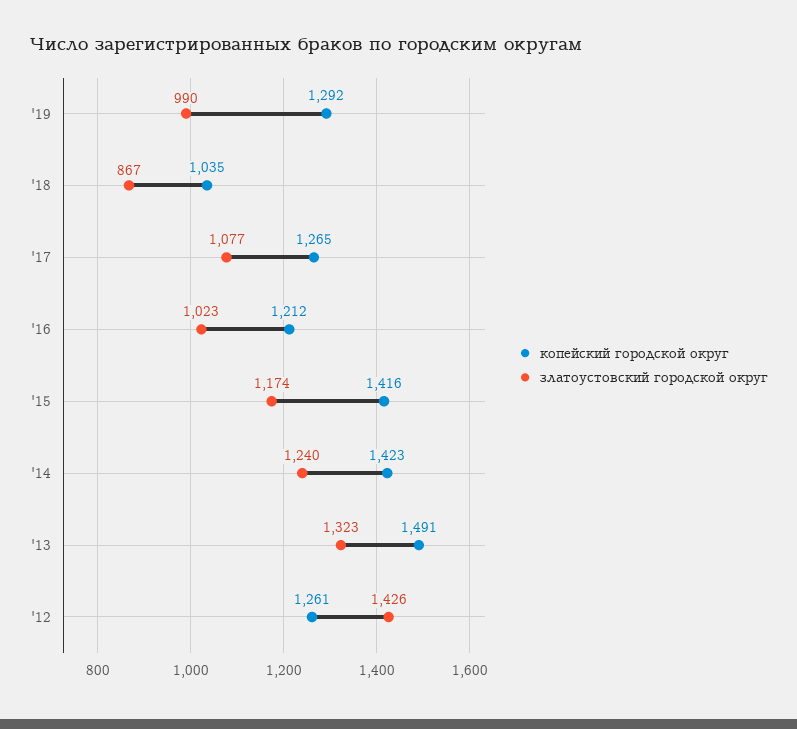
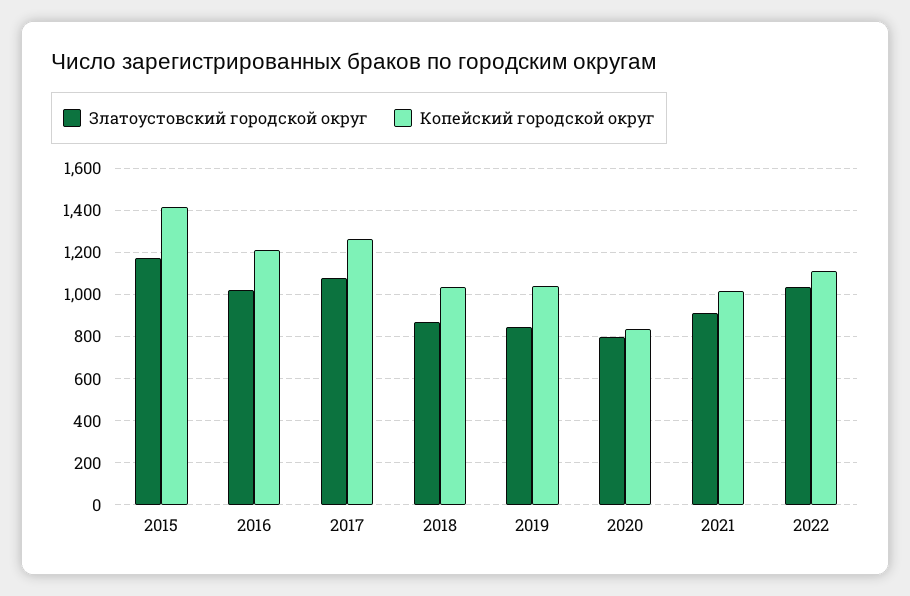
копейский городской округ, '19: 1292 -> 1050
златоустовский городской округ, '19: 990 -> 850
копейский городской округ, '14: 1423 -> none
златоустовский городской округ, '14: 1240 -> none
копейский городской округ, '13: 1491 -> none
златоустовский городской округ, '13: 1323 -> none
копейский городской округ, '12: 1261 -> none
златоустовский городской округ, '12: 1426 -> none
златоустовский городской округ, 2020: none -> 800
копейский городской округ, 2020: none -> 850
златоустовский городской округ, 2021: none -> 900
копейский городской округ, 2021: none -> 1000
златоустовский городской округ, 2022: none -> 1050
копейский городской округ, 2022: none -> 1100

